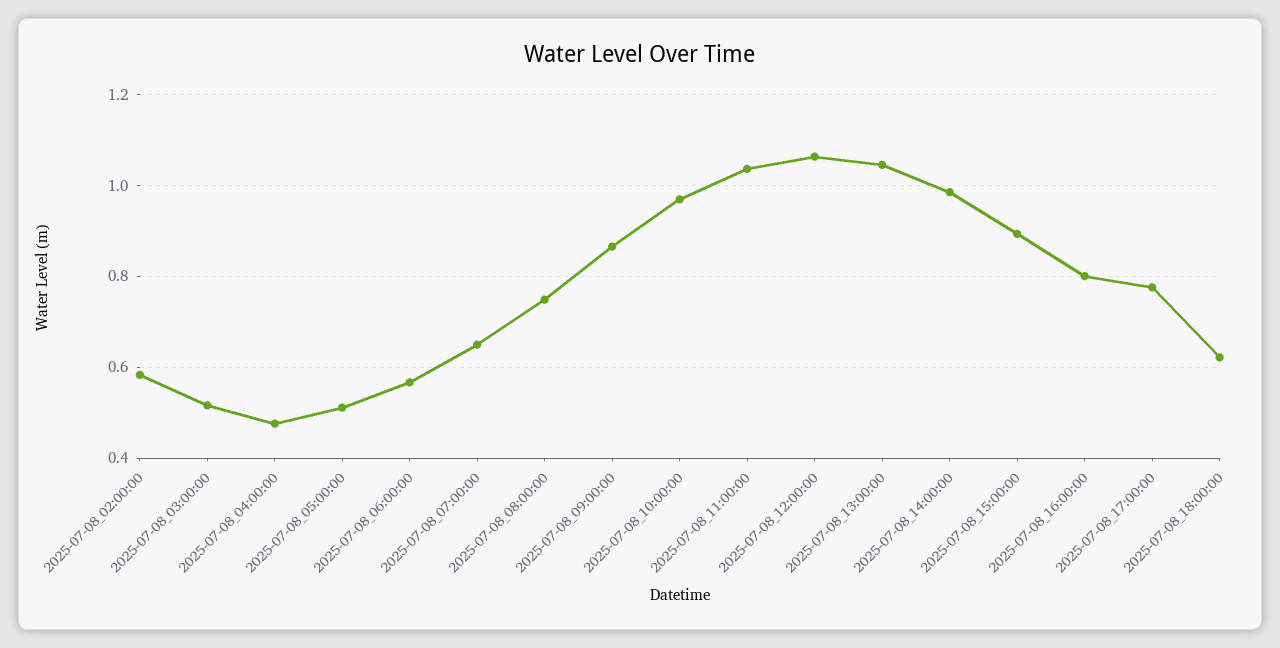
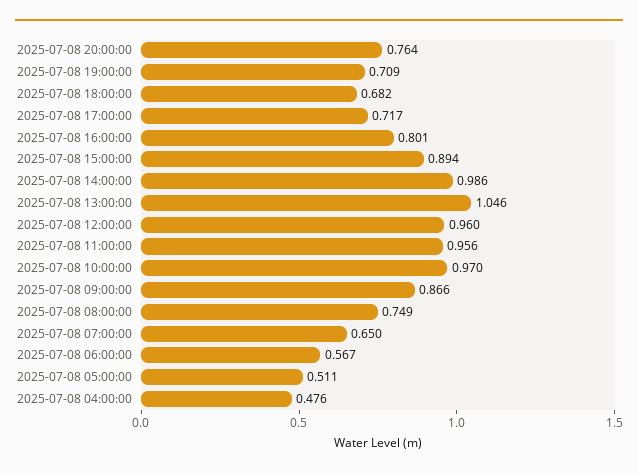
2025-07-08_02:00:00: 0.58 -> none
2025-07-08_03:00:00: 0.52 -> none
2025-07-08_11:00:00: 1.04 -> 0.956
2025-07-08_12:00:00: 1.06 -> 0.96
2025-07-08_17:00:00: 0.78 -> 0.717
2025-07-08_18:00:00: 0.62 -> 0.682
2025-07-08 20:00:00: none -> 0.764
2025-07-08 19:00:00: none -> 0.709

